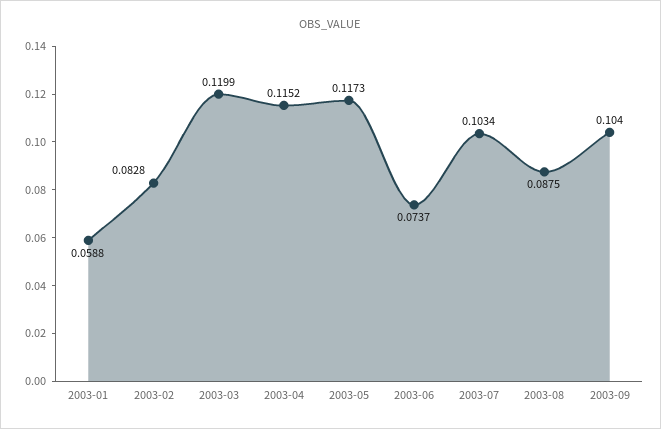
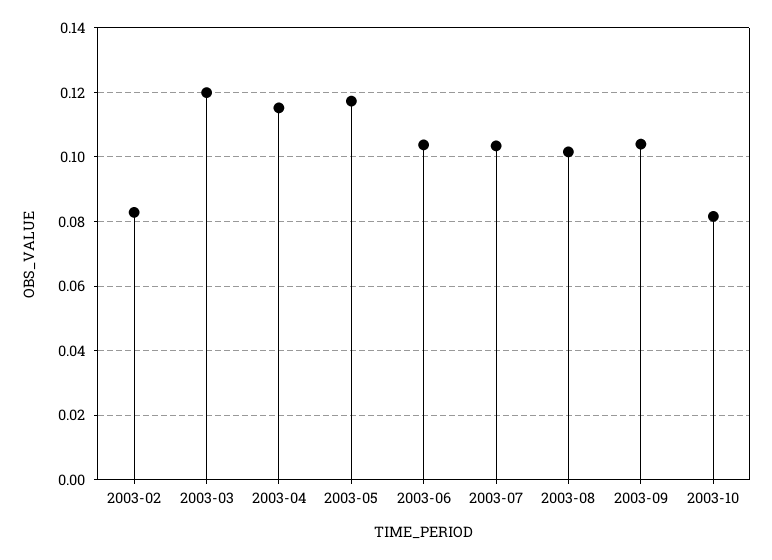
2003-01: 0.0588 -> none
2003-06: 0.0737 -> 0.104
2003-08: 0.0875 -> 0.102
2003-10: none -> 0.082

